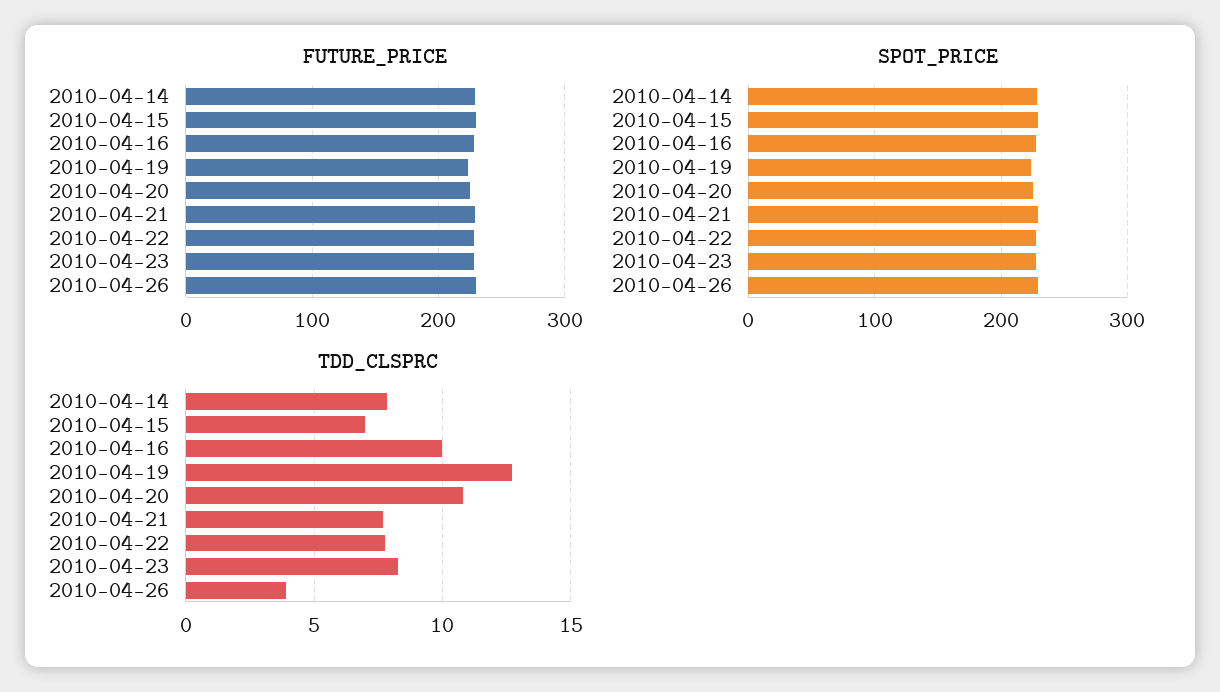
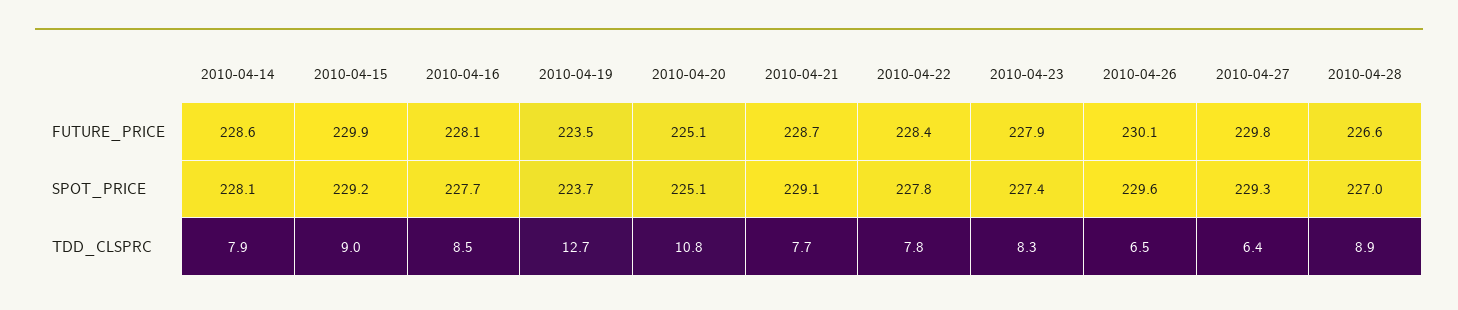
TDD_CLSPRC, 2010-04-15: 7 -> 9
TDD_CLSPRC, 2010-04-16: 10 -> 8.5
TDD_CLSPRC, 2010-04-26: 4 -> 6.5
FUTURE_PRICE, 2010-04-27: none -> 229.8
FUTURE_PRICE, 2010-04-28: none -> 226.6
SPOT_PRICE, 2010-04-27: none -> 229.3
SPOT_PRICE, 2010-04-28: none -> 227
TDD_CLSPRC, 2010-04-27: none -> 6.4
TDD_CLSPRC, 2010-04-28: none -> 8.9

